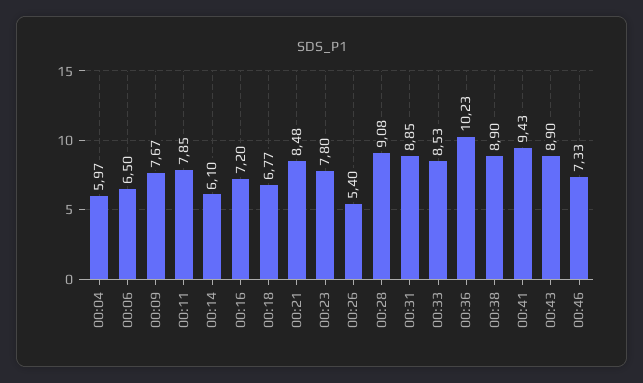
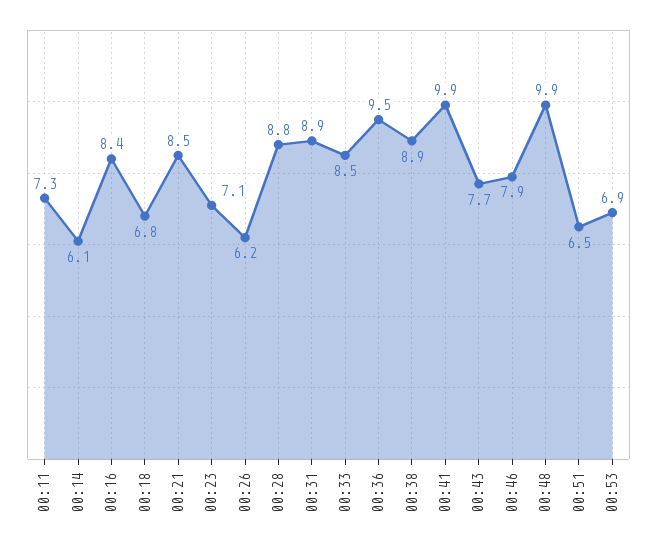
00:04: 5.97 -> none
00:06: 6.5 -> none
00:09: 7.67 -> none
00:11: 7.85 -> 7.3
00:16: 7.2 -> 8.4
00:23: 7.8 -> 7.1
00:26: 5.4 -> 6.2
00:28: 9.08 -> 8.8
00:36: 10.23 -> 9.5
00:41: 9.43 -> 9.9
00:43: 8.9 -> 7.7
00:46: 7.33 -> 7.9
00:48: none -> 9.9
00:51: none -> 6.5
00:53: none -> 6.9

